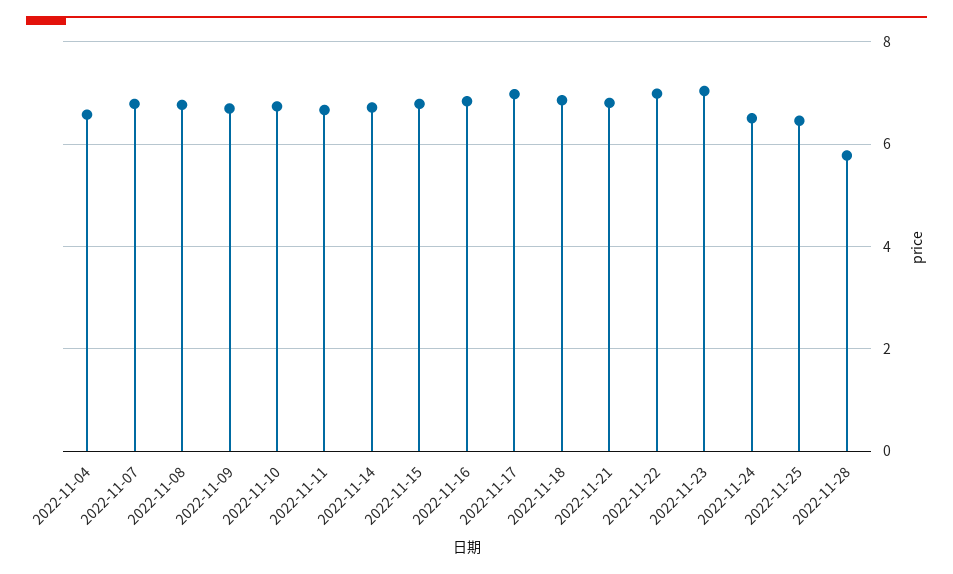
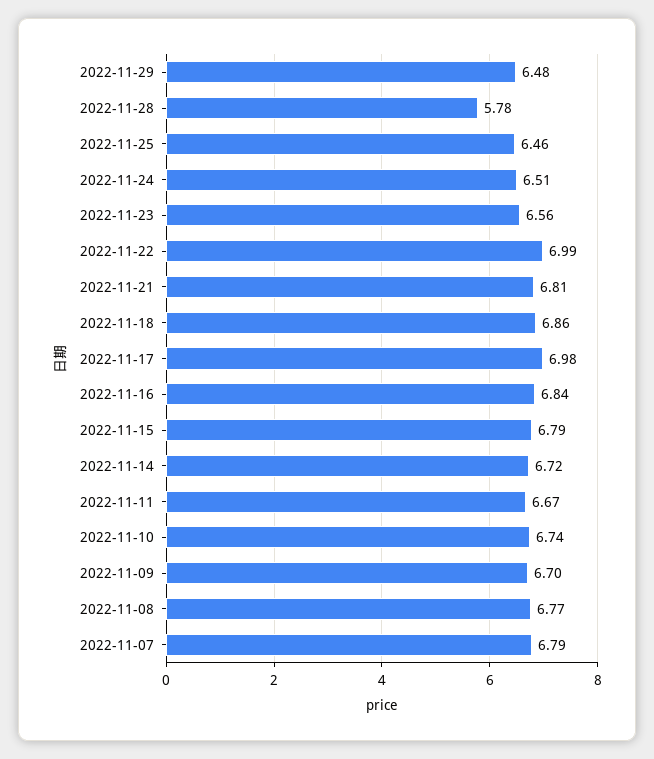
2022-11-04: 6.6 -> none
2022-11-23: 7 -> 6.56
2022-11-29: none -> 6.48

